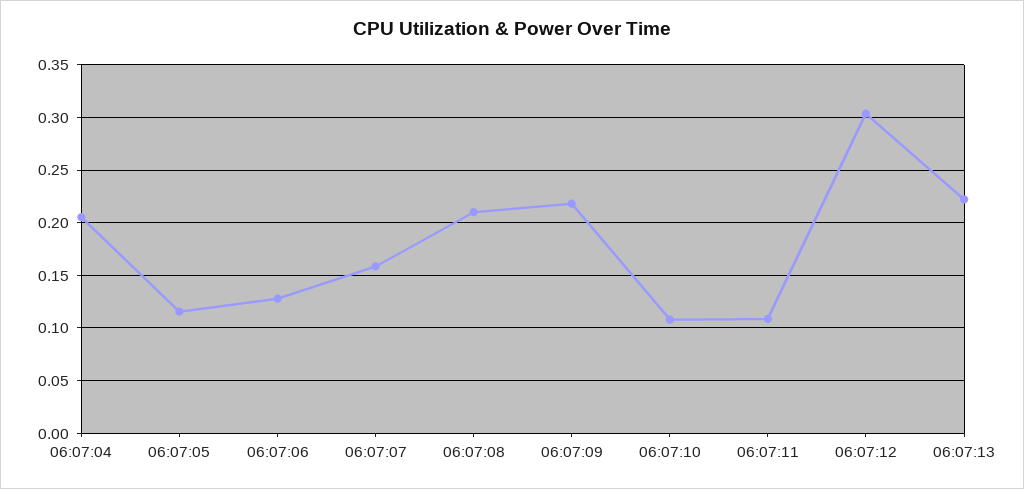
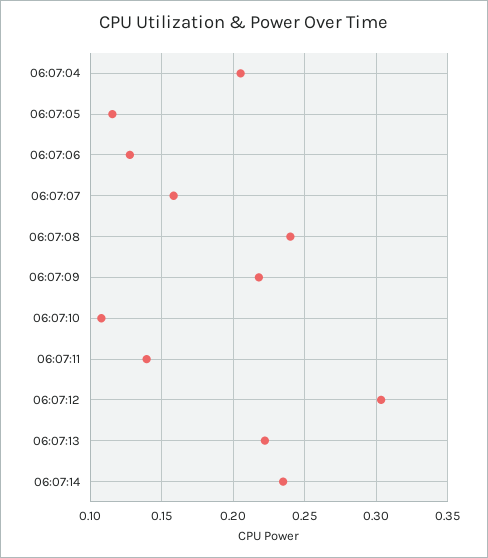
06:07:08: 0.21 -> 0.24
06:07:11: 0.11 -> 0.14
06:07:14: none -> 0.235

